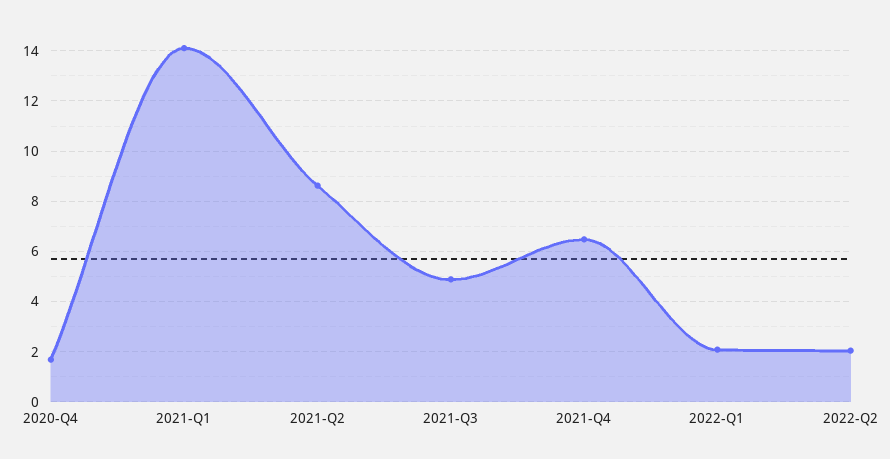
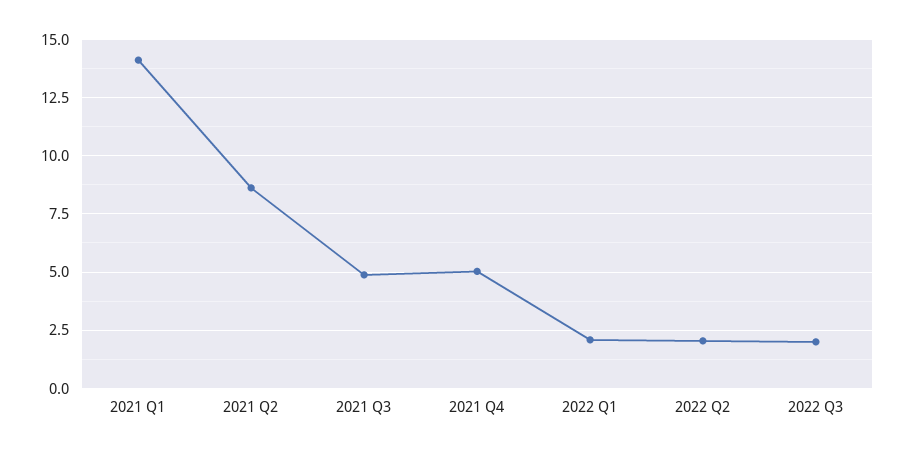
2020-Q4: 1.75 -> none
2021-Q4: 6.5 -> 5
2022 Q3: none -> 2

